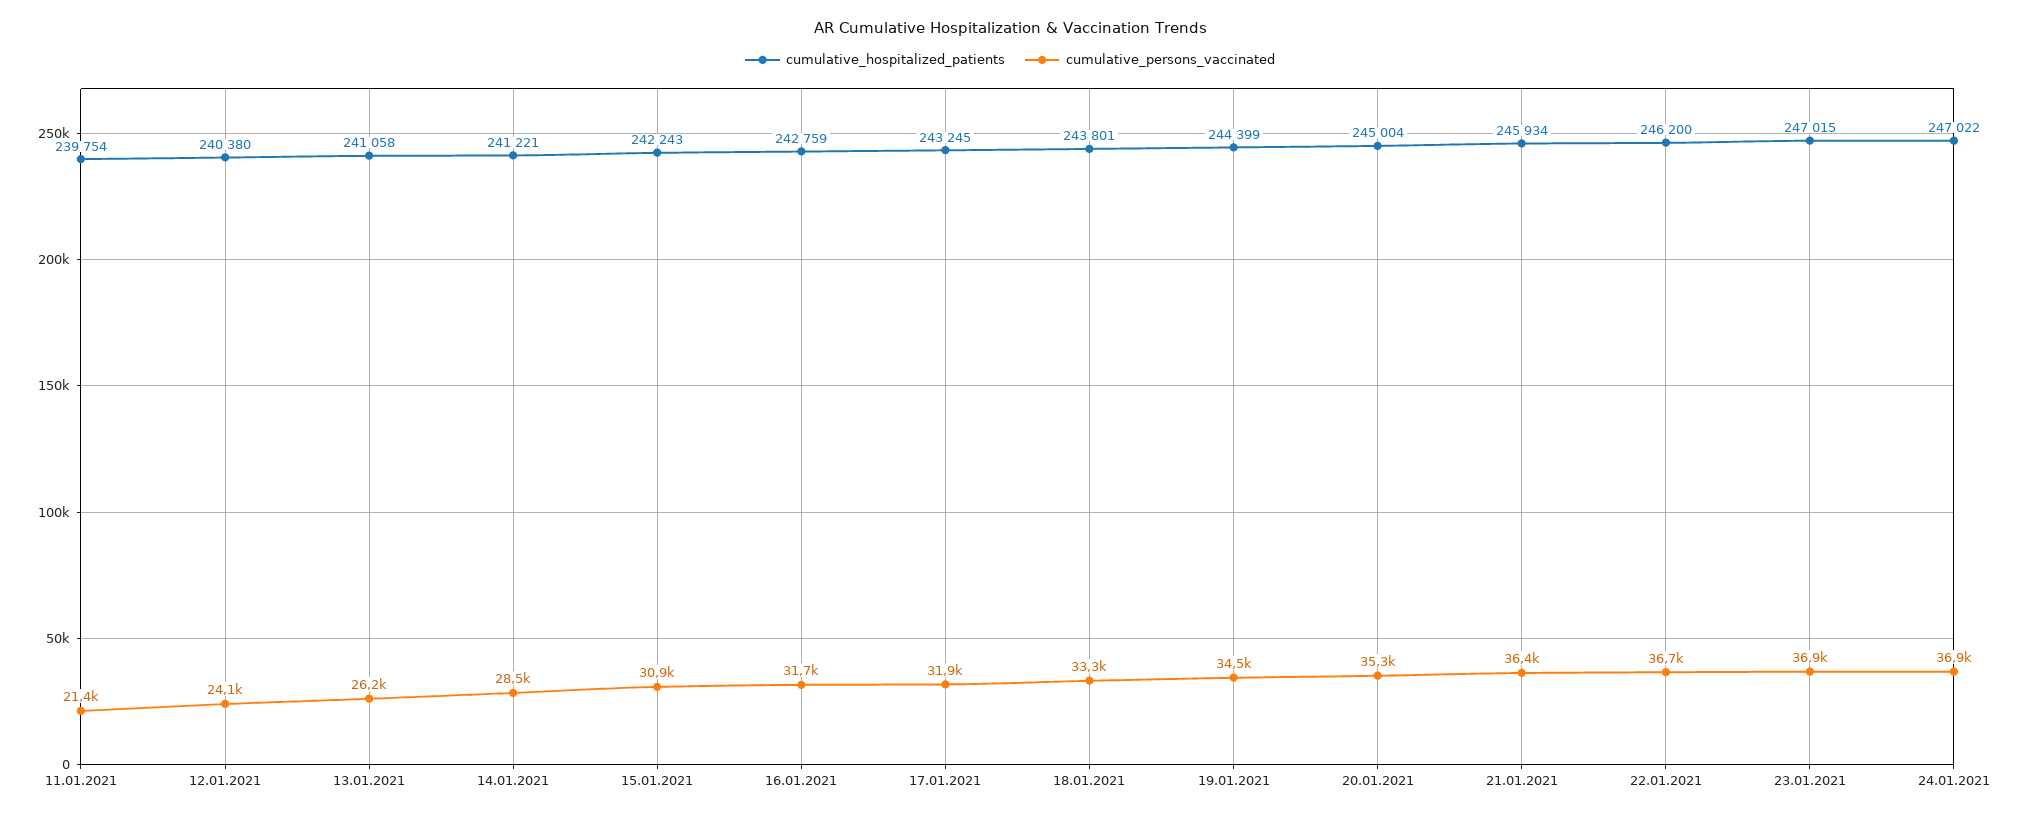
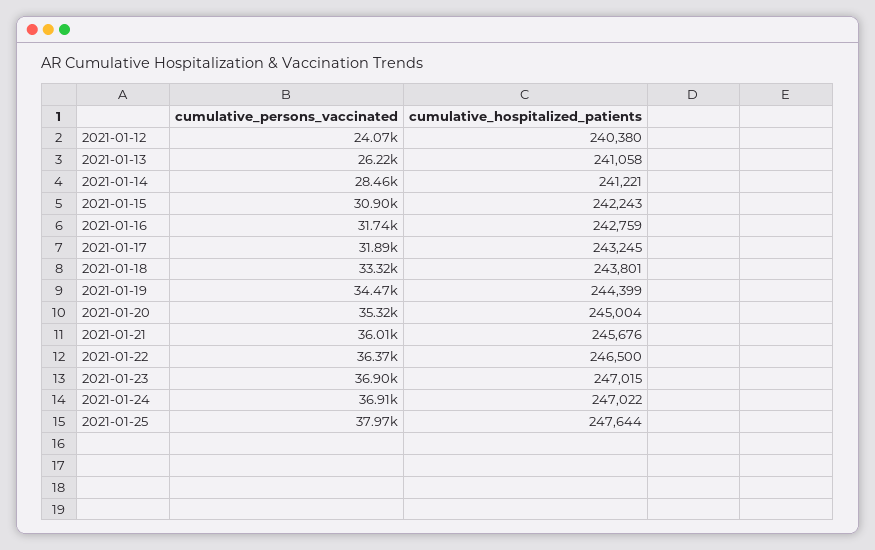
cumulative_hospitalized_patients, 11.01.2021: 239754 -> none
cumulative_persons_vaccinated, 11.01.2021: 21400 -> none
cumulative_hospitalized_patients, 21.01.2021: 245934 -> 245676
cumulative_persons_vaccinated, 21.01.2021: 36400 -> 36010
cumulative_hospitalized_patients, 22.01.2021: 246200 -> 246500
cumulative_persons_vaccinated, 22.01.2021: 36700 -> 36370
cumulative_persons_vaccinated, 2021-01-25: none -> 37970
cumulative_hospitalized_patients, 2021-01-25: none -> 247644

